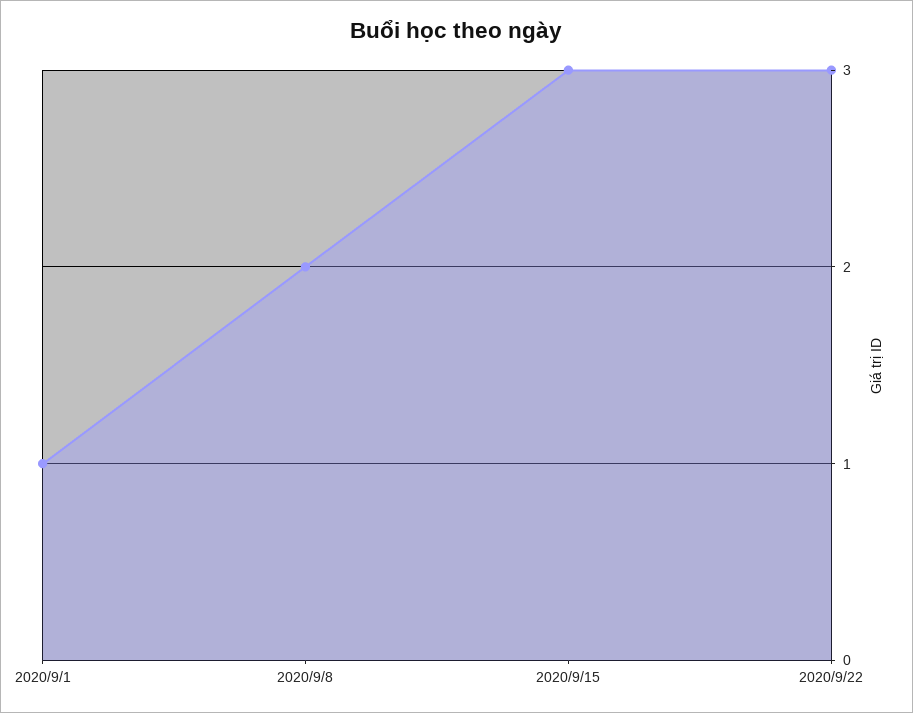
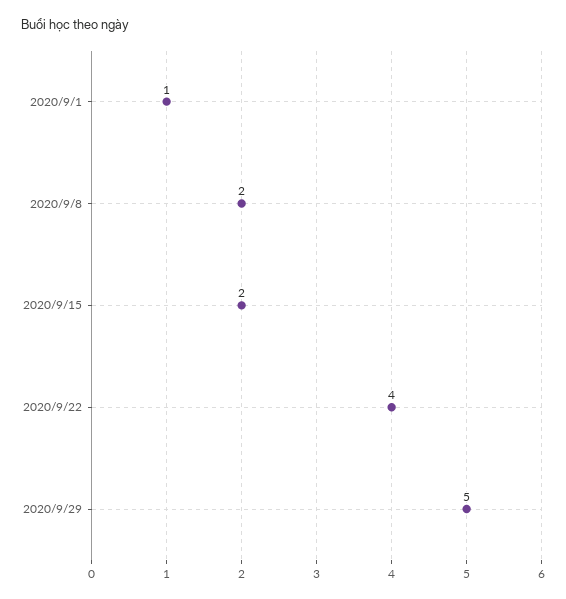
2020/9/15: 3 -> 2
2020/9/22: 3 -> 4
2020/9/29: none -> 5

